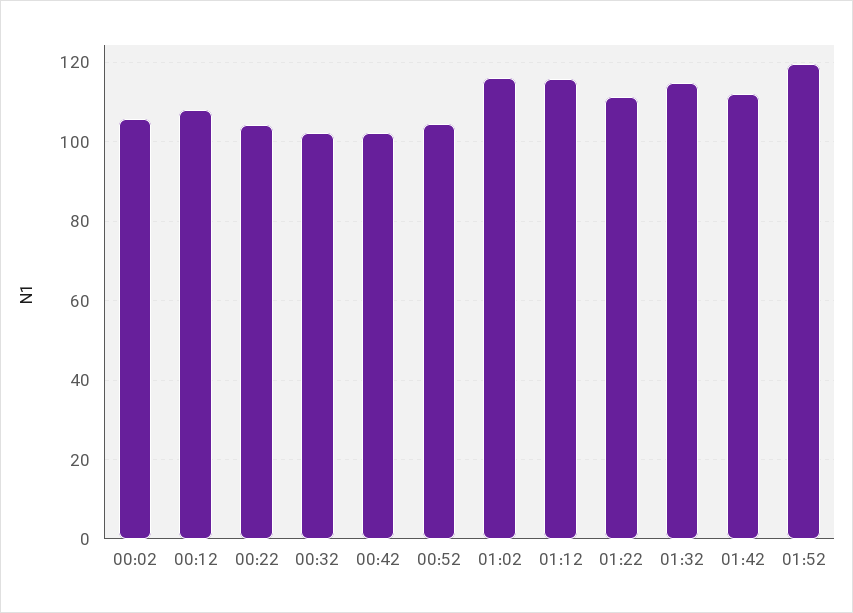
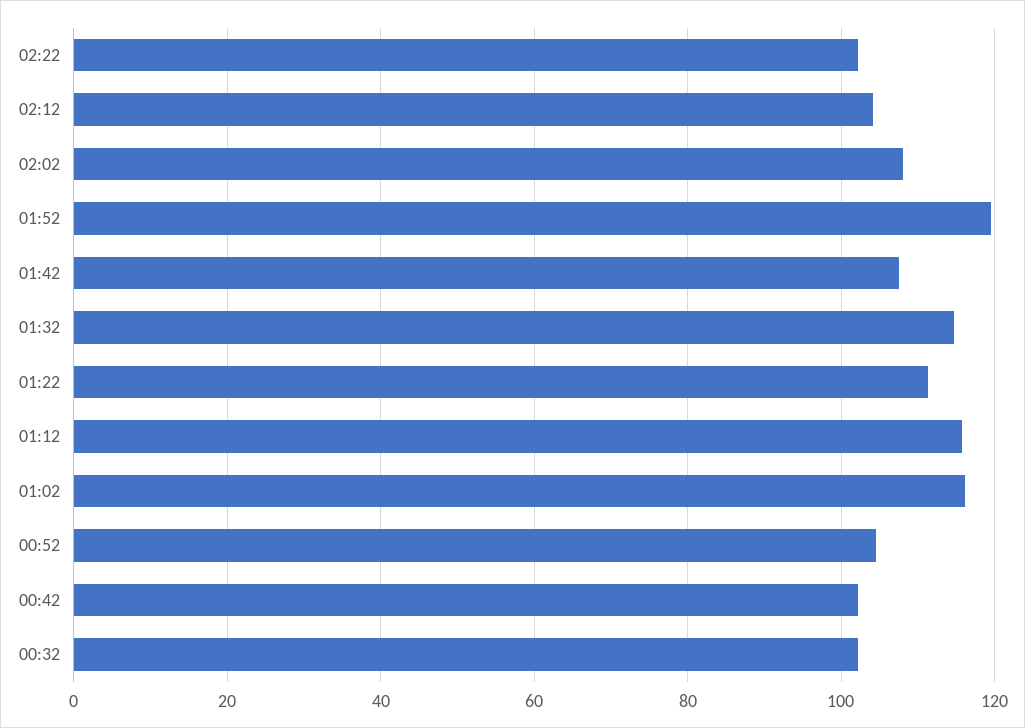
00:02: 106 -> none
00:12: 108 -> none
00:22: 104 -> none
01:42: 112 -> 108
02:22: none -> 102
02:12: none -> 104
02:02: none -> 108

